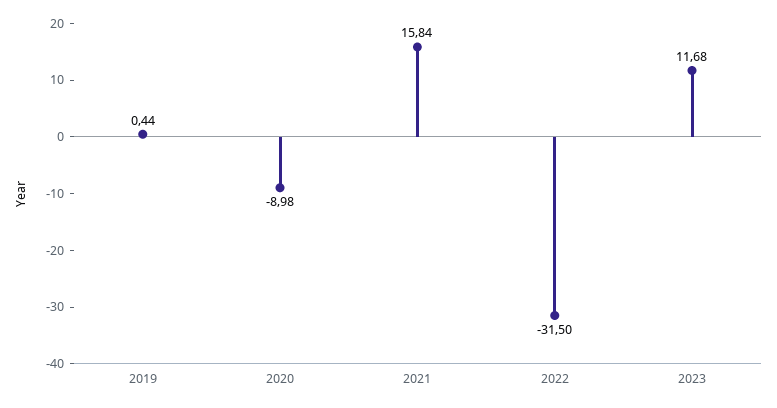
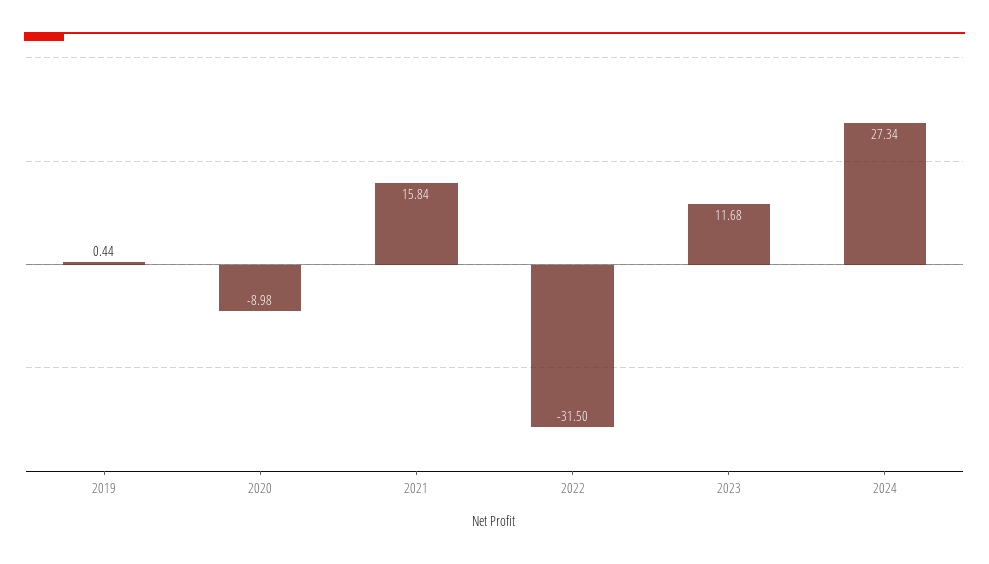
2024: none -> 27.34

